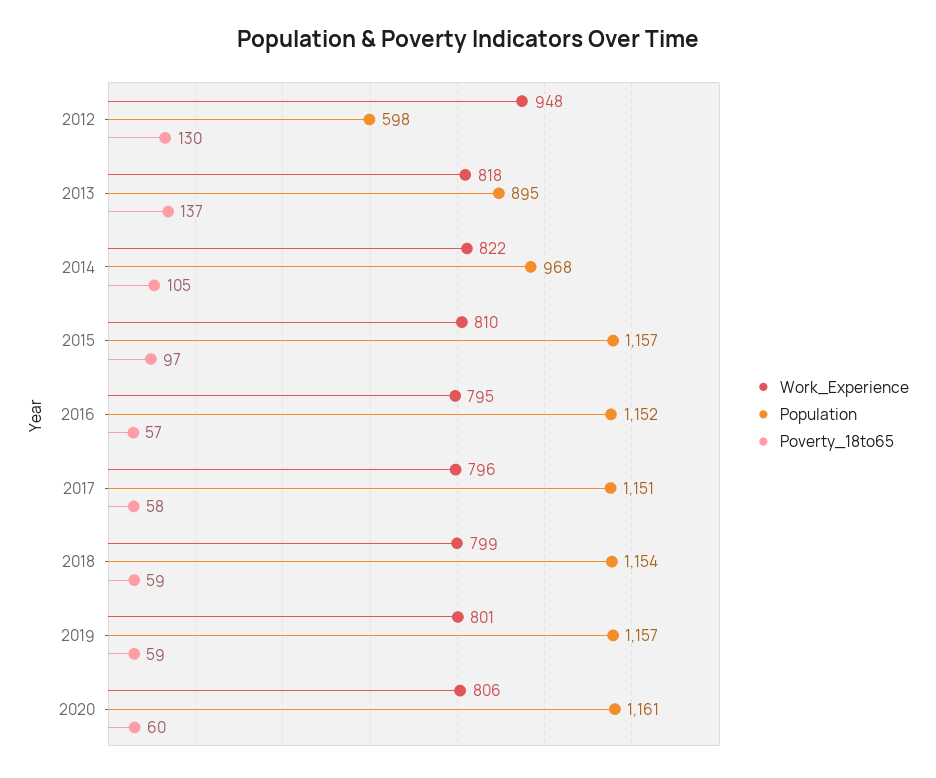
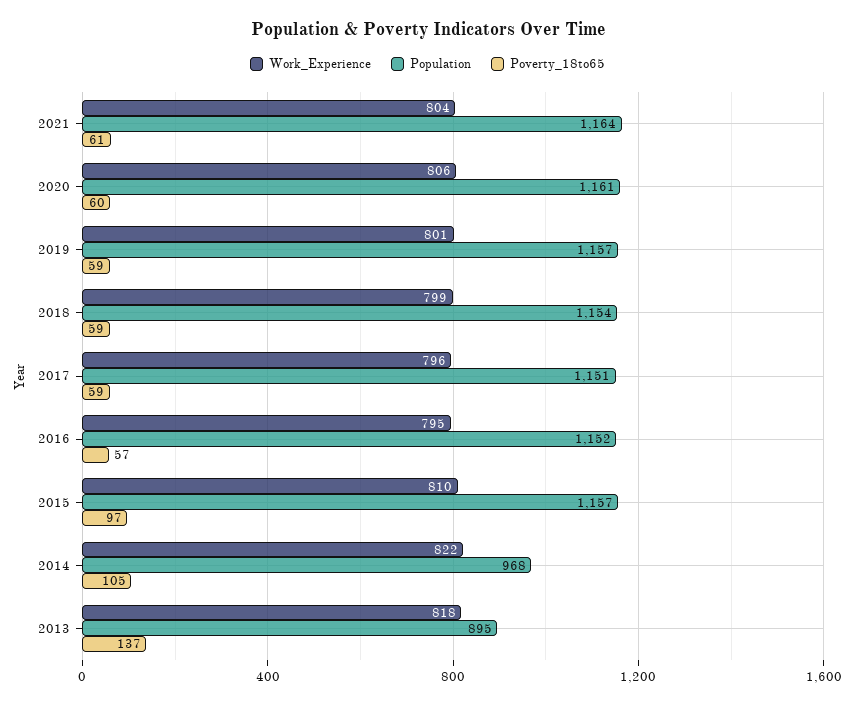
Work_Experience, 2012: 948 -> none
Population, 2012: 598 -> none
Poverty_18to65, 2012: 130 -> none
Poverty_18to65, 2017: 58 -> 59
Work_Experience, 2021: none -> 804
Population, 2021: none -> 1164
Poverty_18to65, 2021: none -> 61

